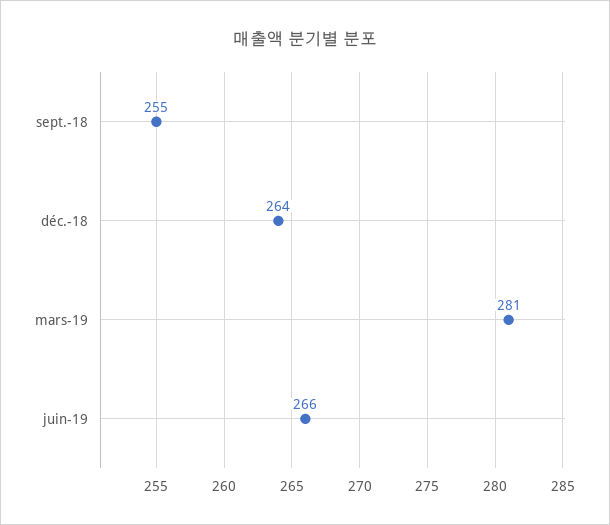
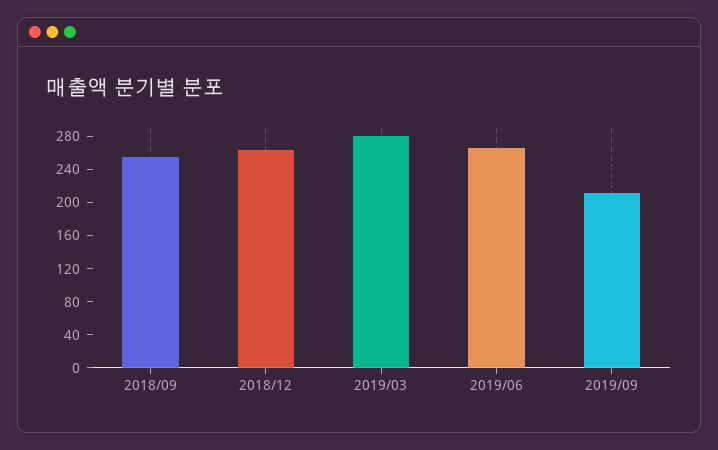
2019/09: none -> 210

